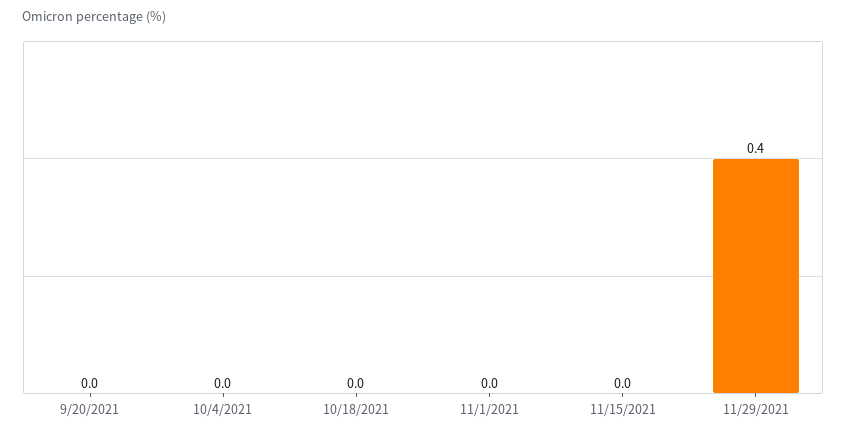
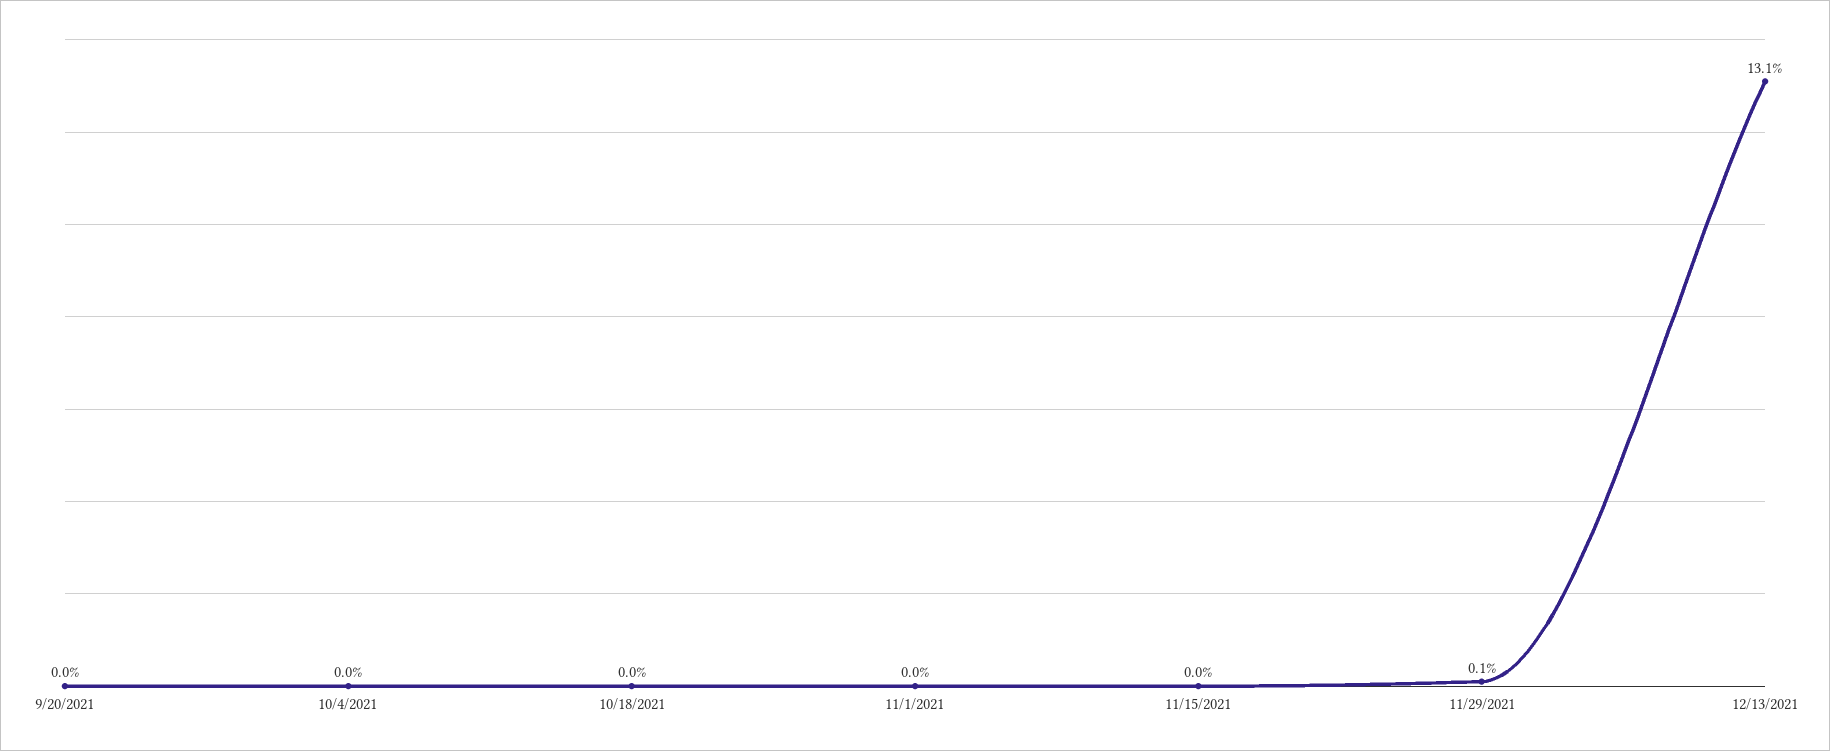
11/29/2021: 0.4 -> 0.1
12/13/2021: none -> 13.1

